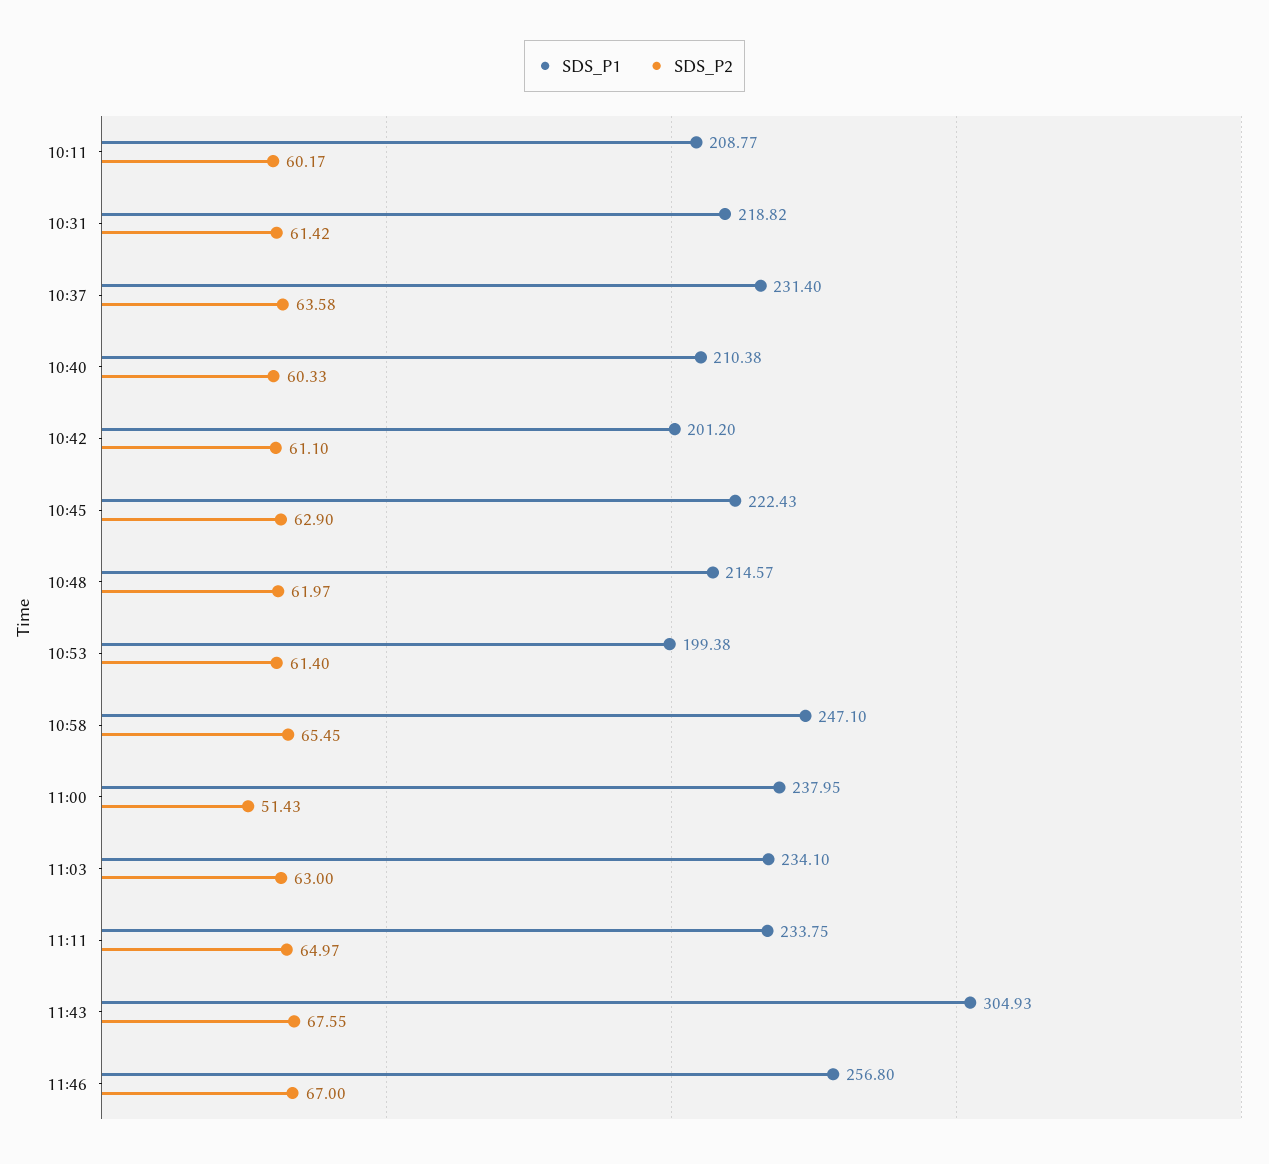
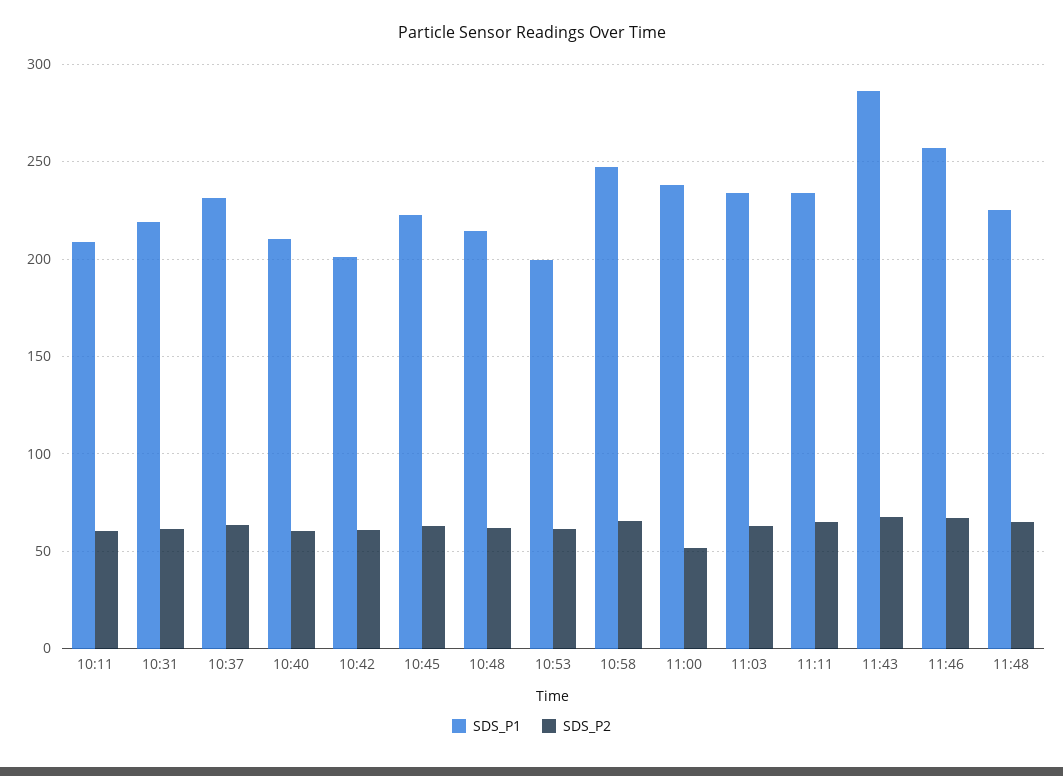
SDS_P1, 11:43: 304.93 -> 285
SDS_P1, 11:48: none -> 225
SDS_P2, 11:48: none -> 65

